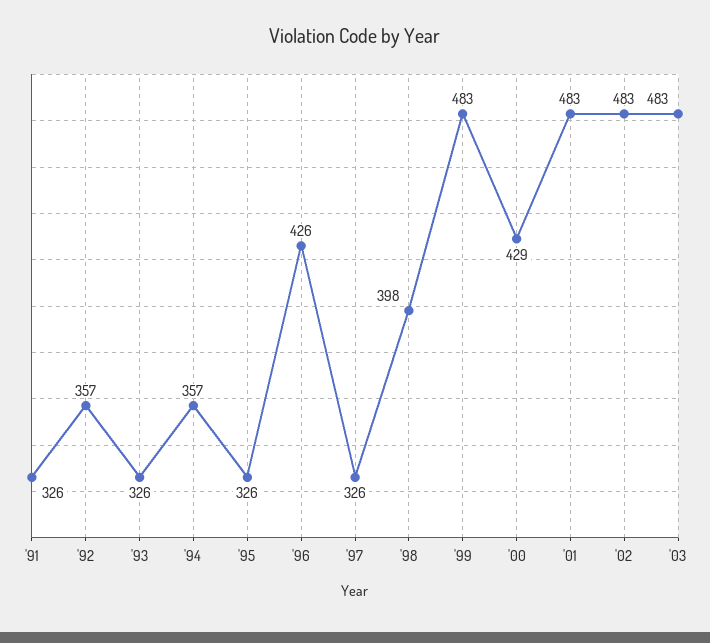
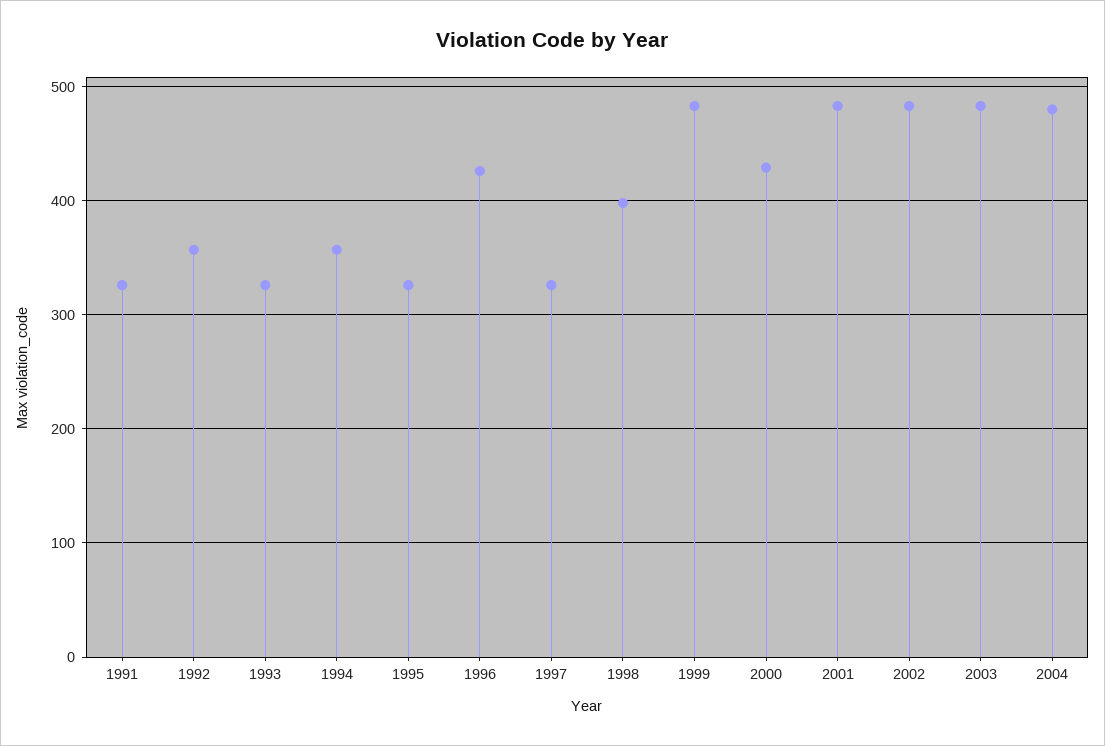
2004: none -> 480

